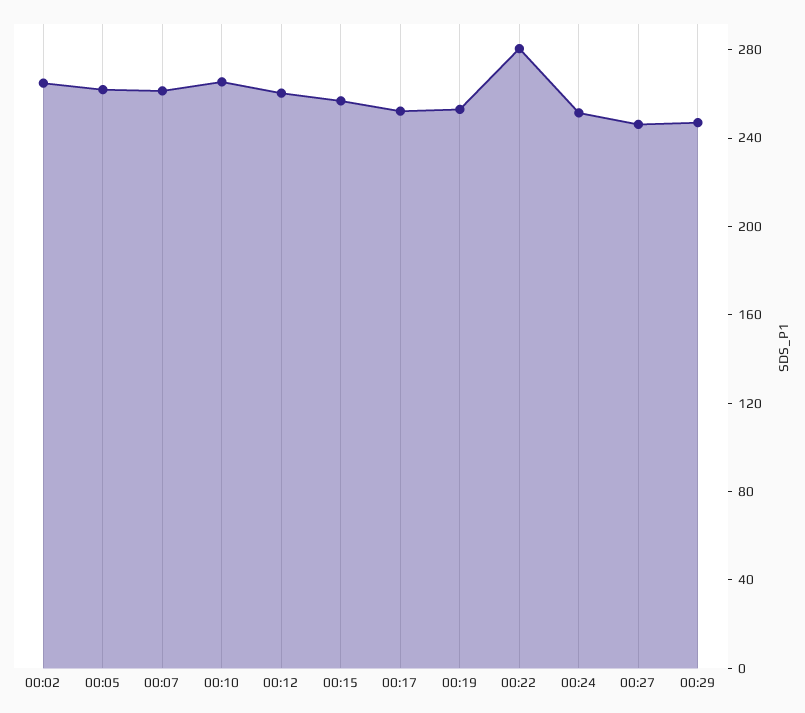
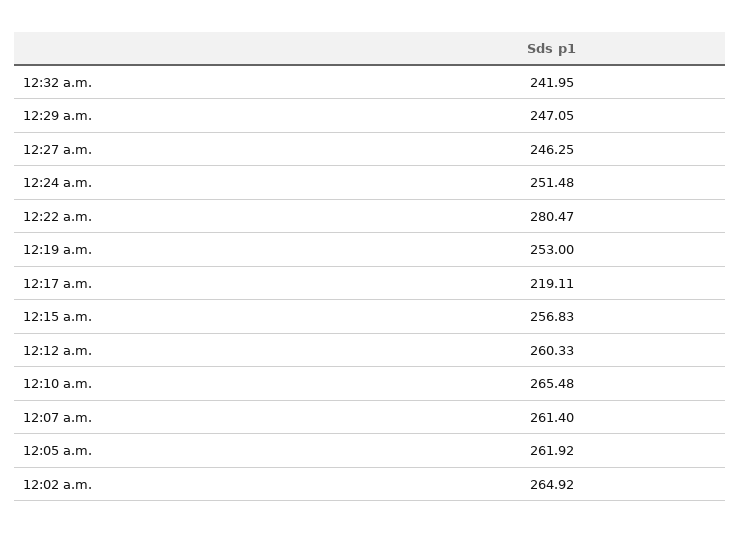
00:17: 250 -> 219.11
12:32 a.m.: none -> 241.95

